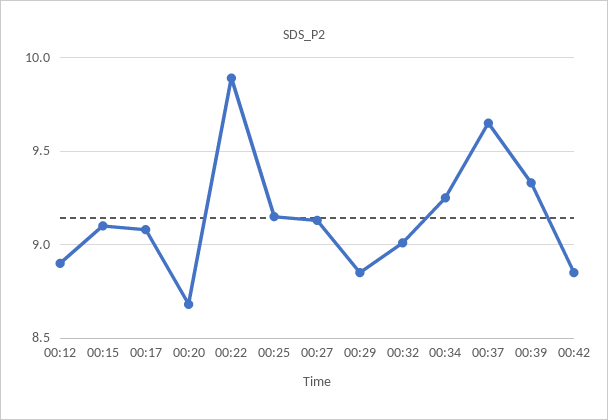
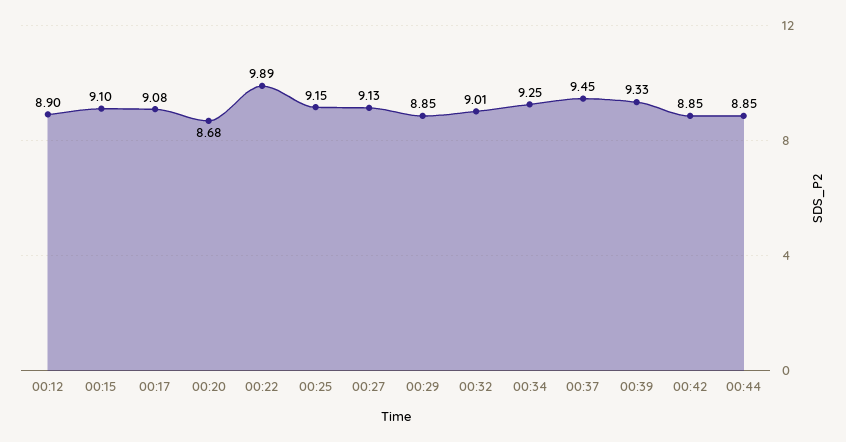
00:37: 9.65 -> 9.45
00:44: none -> 8.85

